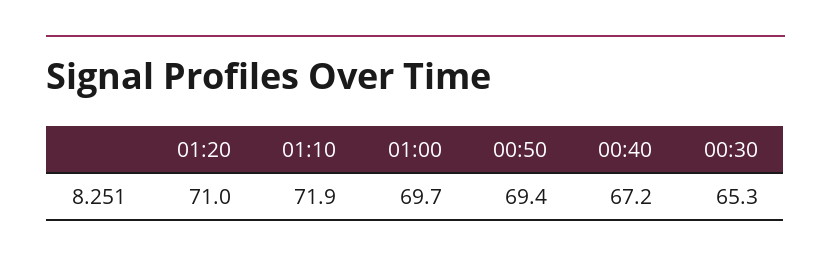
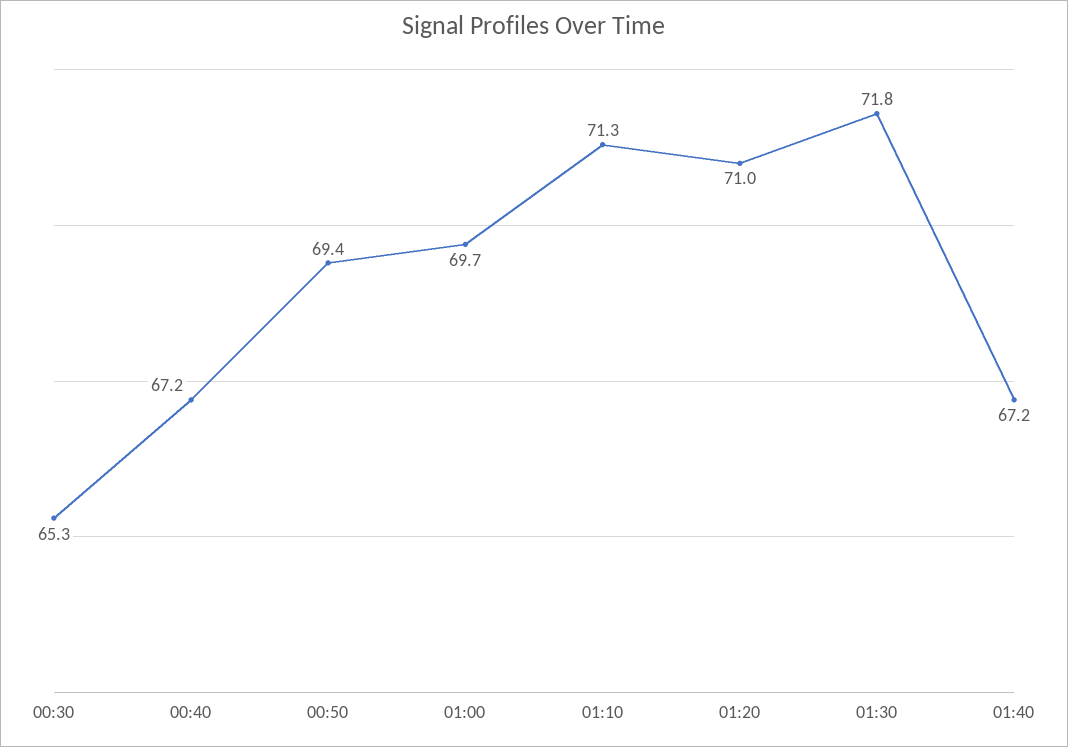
01:10: 71.9 -> 71.3
01:30: none -> 71.8
01:40: none -> 67.2

